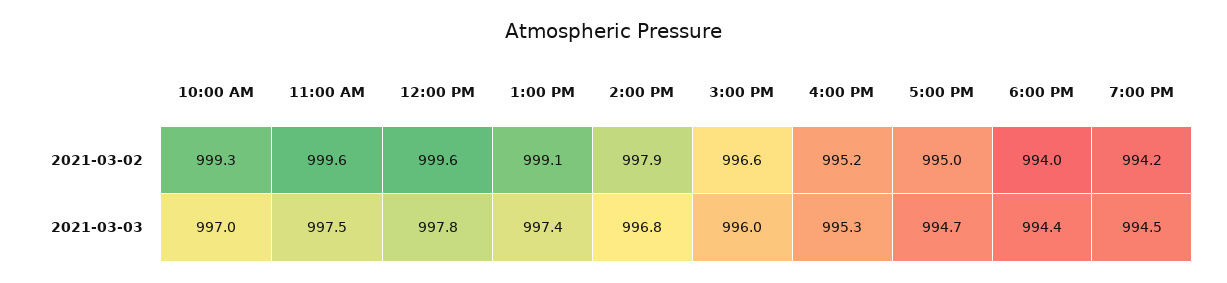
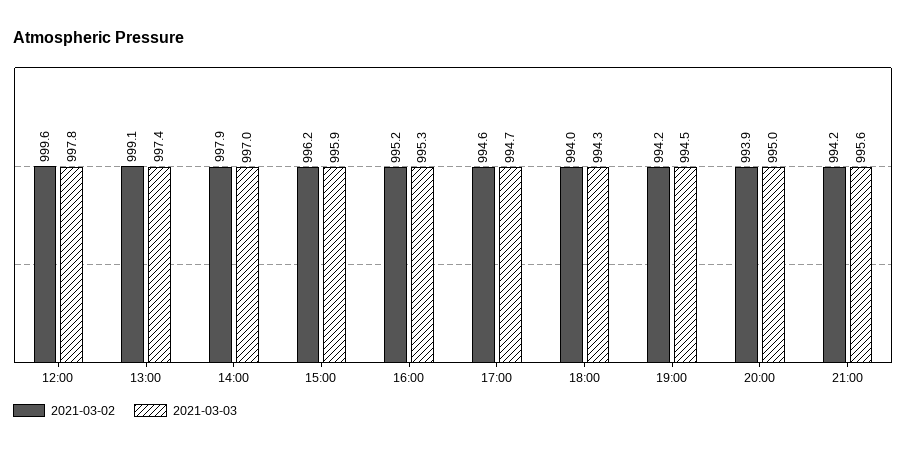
2021-03-02, 10:00 AM: 999.3 -> none
2021-03-02, 11:00 AM: 999.6 -> none
2021-03-02, 3:00 PM: 996.6 -> 996.2
2021-03-02, 5:00 PM: 995 -> 994.6
2021-03-03, 10:00 AM: 997 -> none
2021-03-03, 11:00 AM: 997.5 -> none
2021-03-03, 2:00 PM: 996.8 -> 997
2021-03-03, 3:00 PM: 996 -> 995.9
2021-03-03, 6:00 PM: 994.4 -> 994.3
2021-03-02, 20:00: none -> 993.9
2021-03-03, 20:00: none -> 995
2021-03-02, 21:00: none -> 994.2
2021-03-03, 21:00: none -> 995.6

